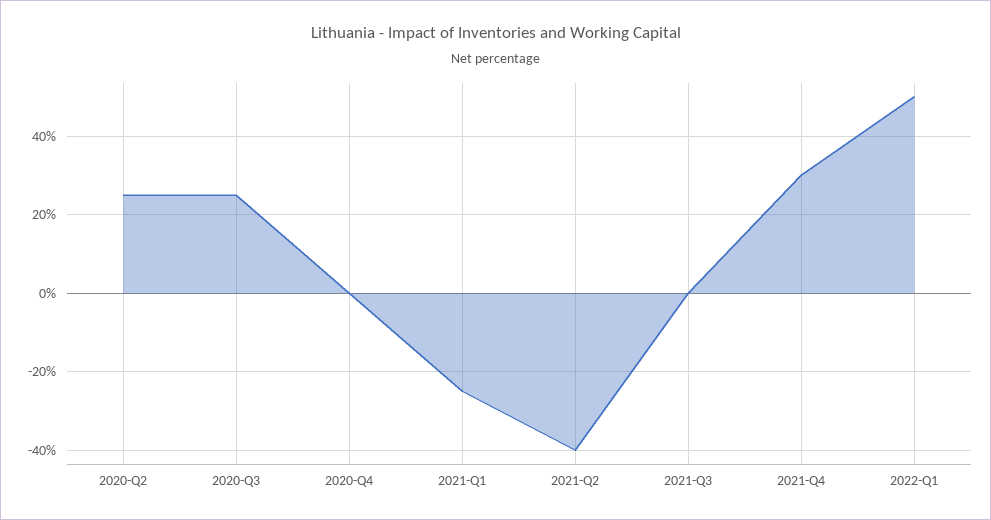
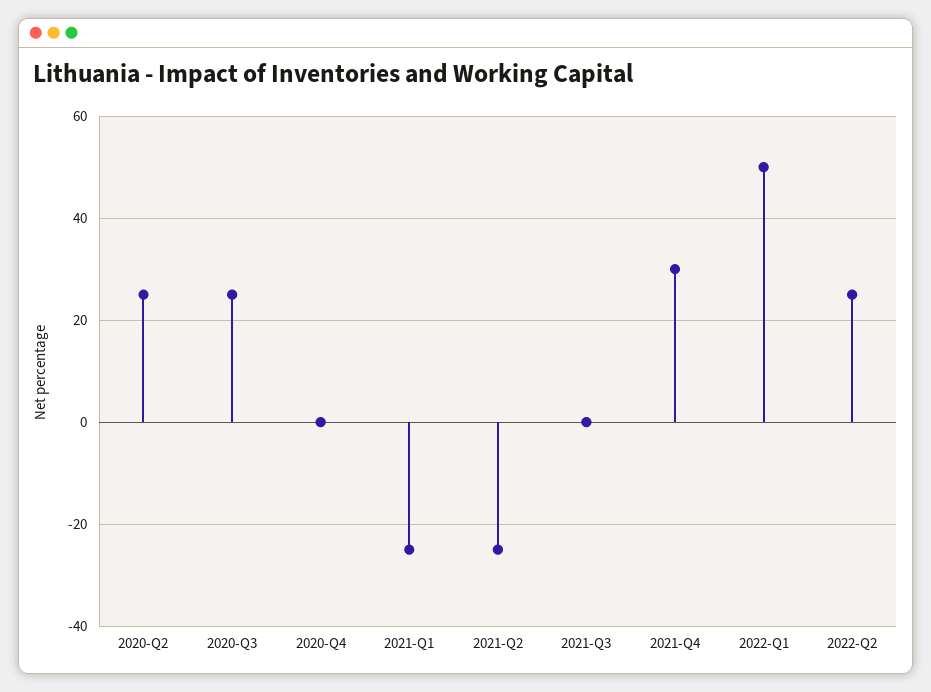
2021-Q2: -40 -> -25
2022-Q2: none -> 25

